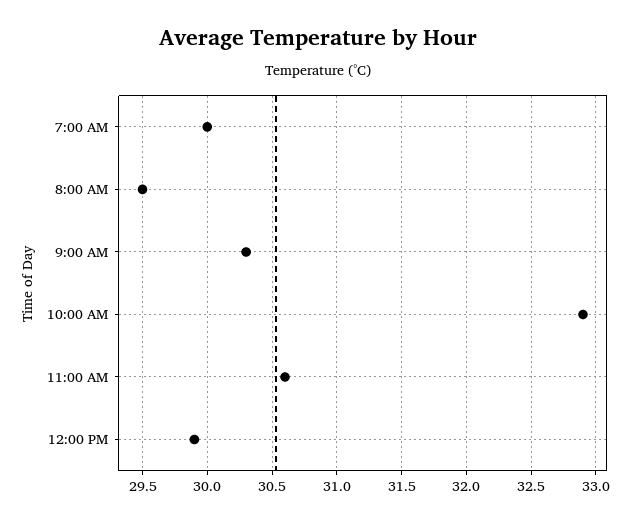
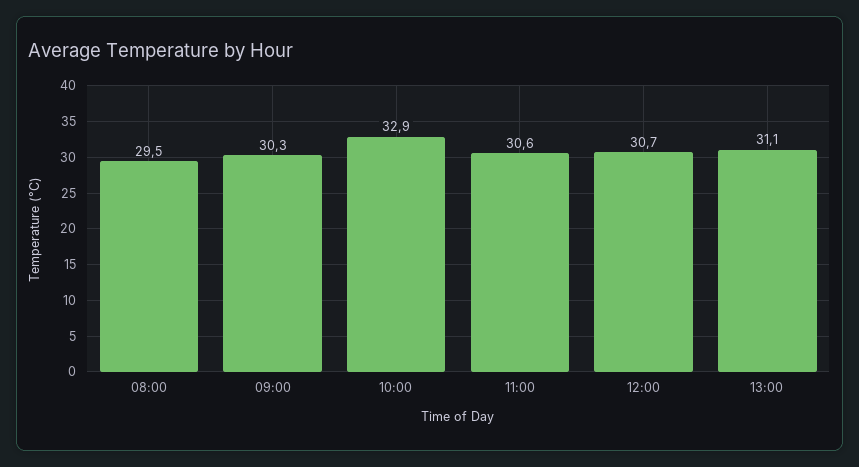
7:00 AM: 30 -> none
12:00 PM: 29.9 -> 30.7
13:00: none -> 31.1

